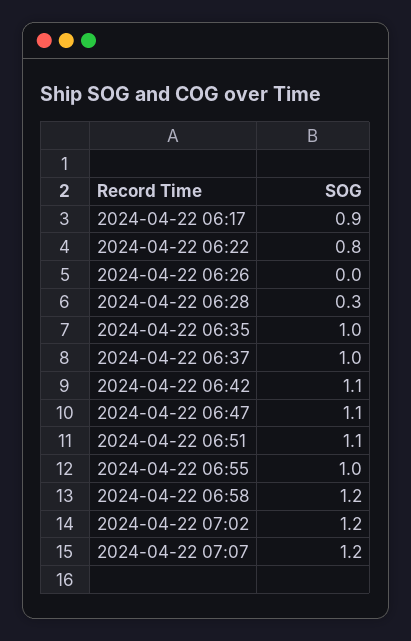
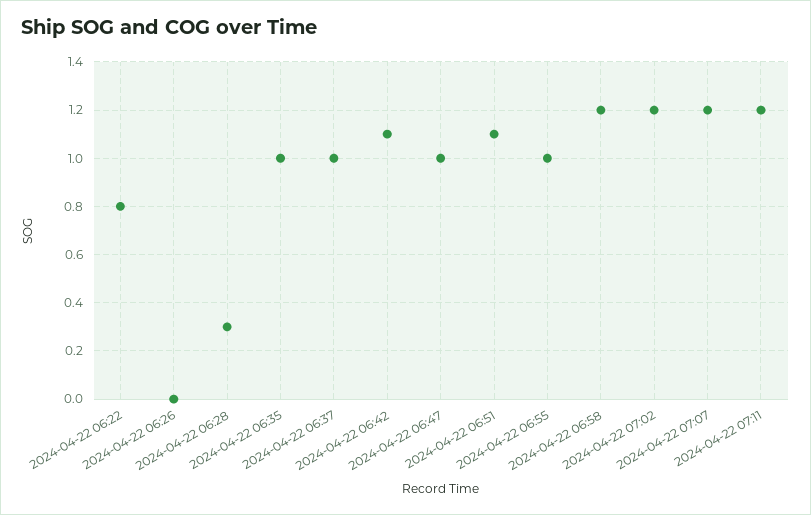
2024-04-22 06:17: 0.9 -> none
2024-04-22 06:47: 1.1 -> 1
2024-04-22 07:11: none -> 1.2

